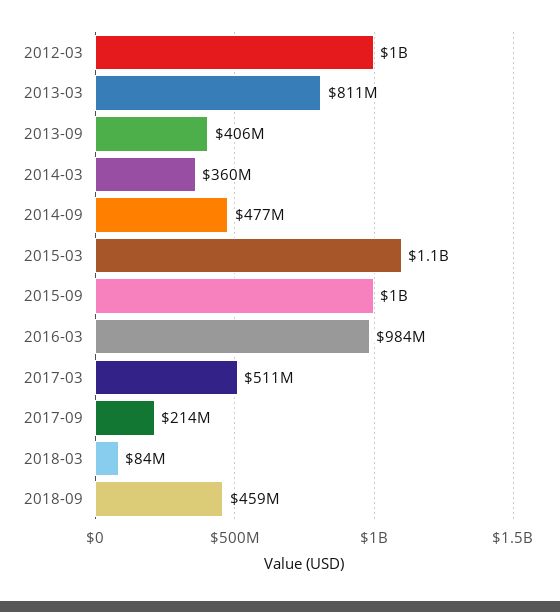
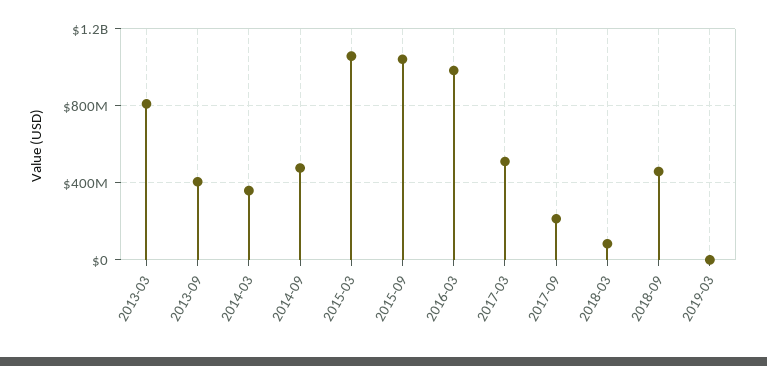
2012-03: 1000000000 -> none
2019-03: none -> 0

